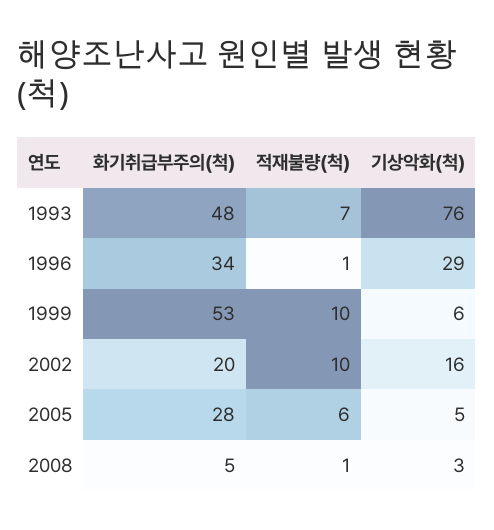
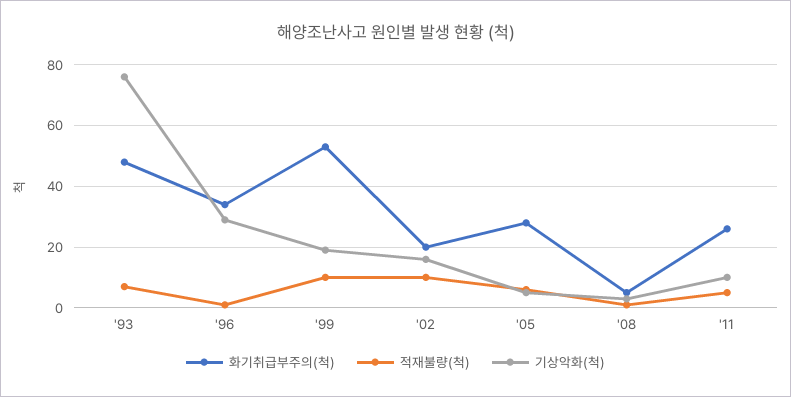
기상악화(척), 1999: 6 -> 20
화기취급부주의(척), '11: none -> 25
적재불량(척), '11: none -> 5
기상악화(척), '11: none -> 10

